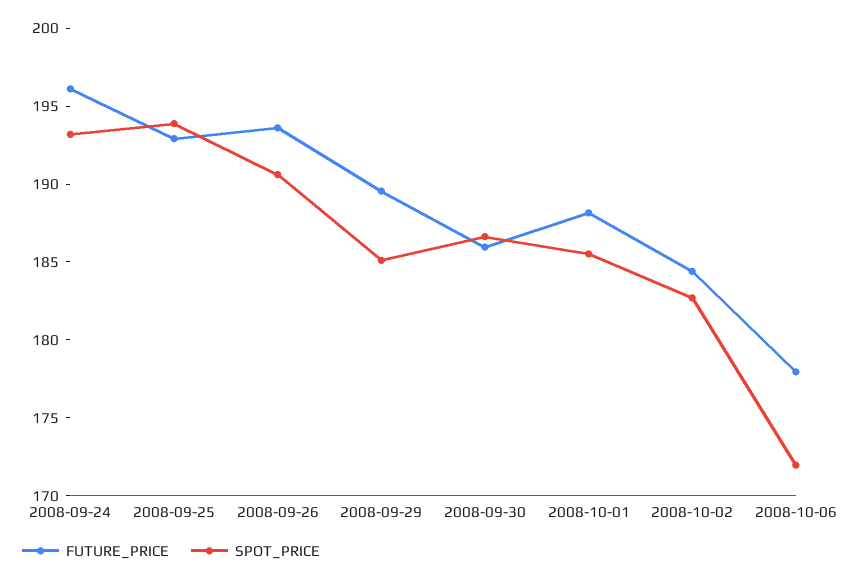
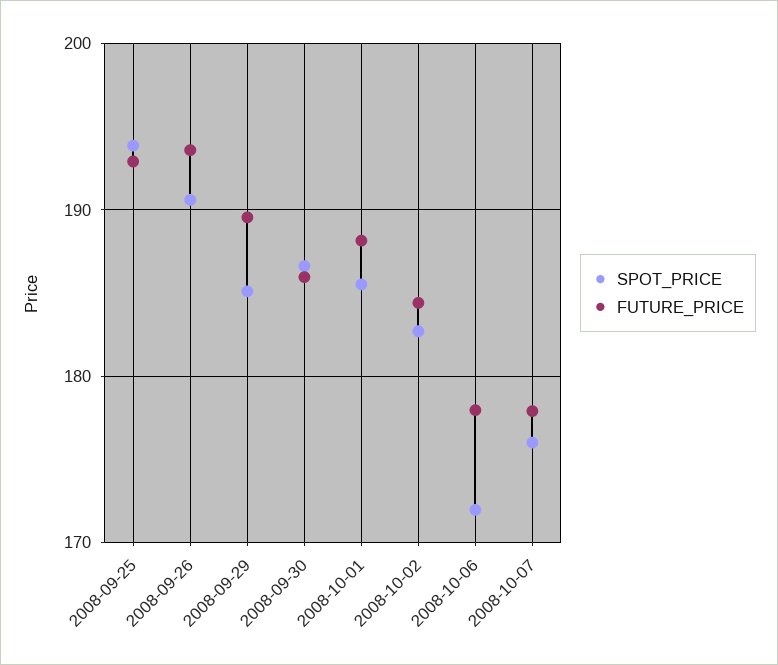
FUTURE_PRICE, 2008-09-24: 196 -> none
SPOT_PRICE, 2008-09-24: 193 -> none
SPOT_PRICE, 2008-10-07: none -> 176
FUTURE_PRICE, 2008-10-07: none -> 178

